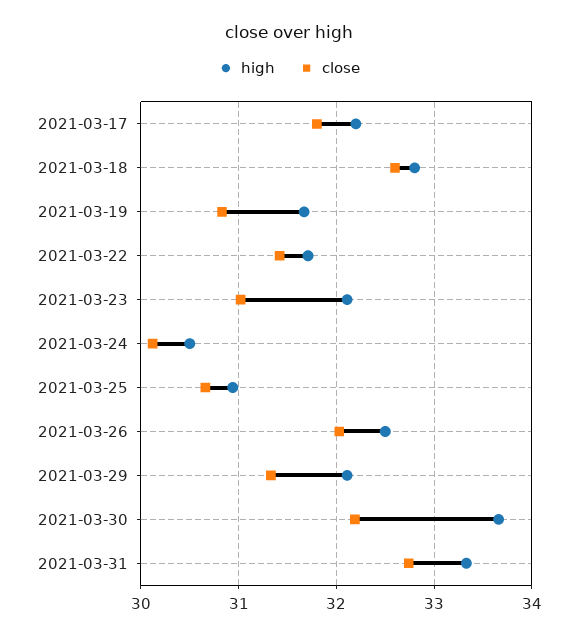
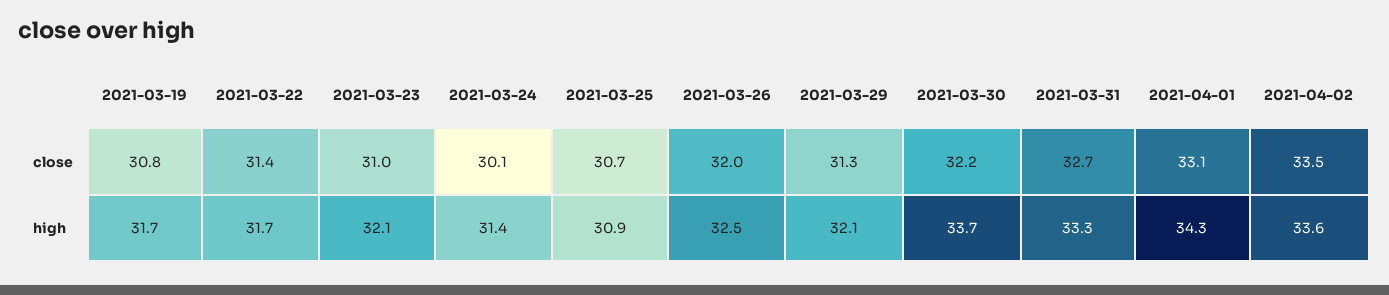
high, 2021-03-17: 32.2 -> none
close, 2021-03-17: 31.8 -> none
high, 2021-03-18: 32.8 -> none
close, 2021-03-18: 32.6 -> none
high, 2021-03-24: 30.5 -> 31.4
close, 2021-04-01: none -> 33.1
close, 2021-04-02: none -> 33.5
high, 2021-04-01: none -> 34.3
high, 2021-04-02: none -> 33.6

